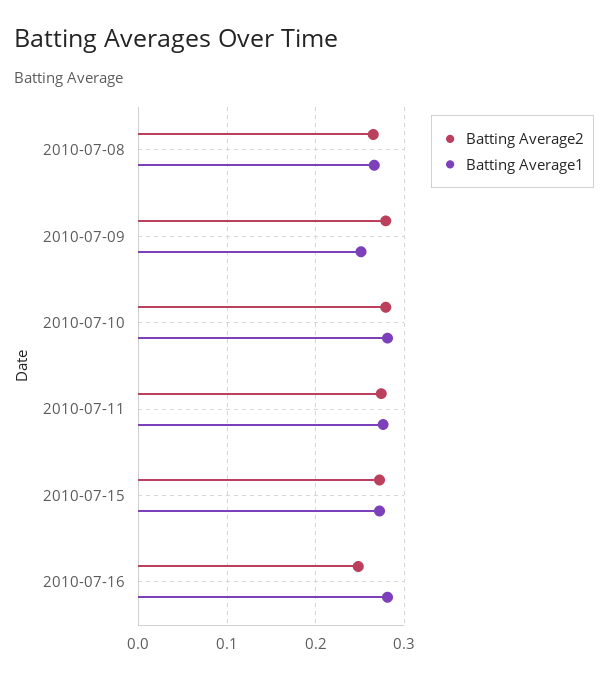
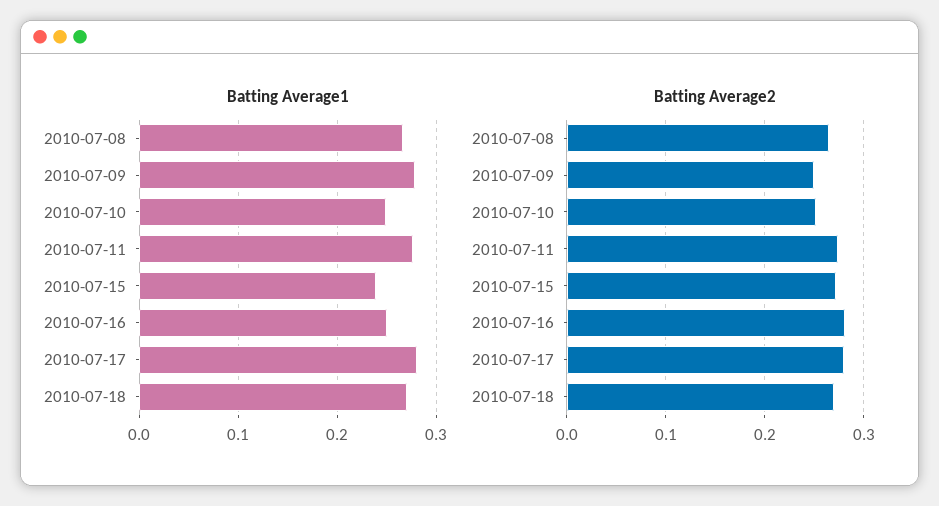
Batting Average2, 2010-07-09: 0.28 -> 0.25
Batting Average1, 2010-07-09: 0.25 -> 0.28
Batting Average2, 2010-07-10: 0.28 -> 0.25
Batting Average1, 2010-07-10: 0.28 -> 0.25
Batting Average1, 2010-07-15: 0.27 -> 0.24
Batting Average2, 2010-07-16: 0.25 -> 0.28
Batting Average1, 2010-07-16: 0.28 -> 0.25
Batting Average1, 2010-07-17: none -> 0.28
Batting Average1, 2010-07-18: none -> 0.27
Batting Average2, 2010-07-17: none -> 0.28
Batting Average2, 2010-07-18: none -> 0.27

